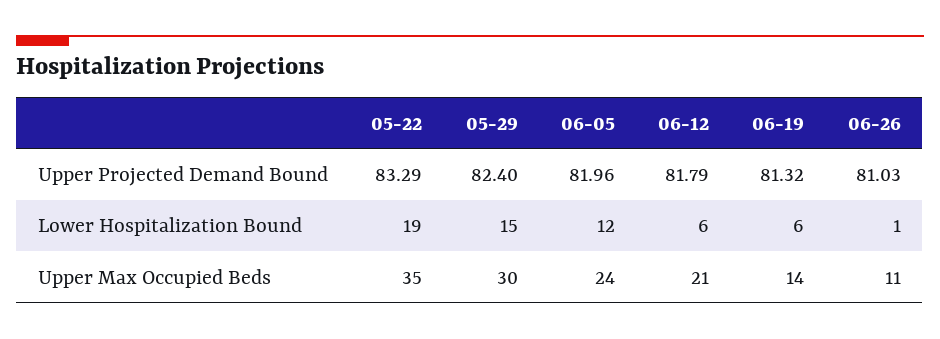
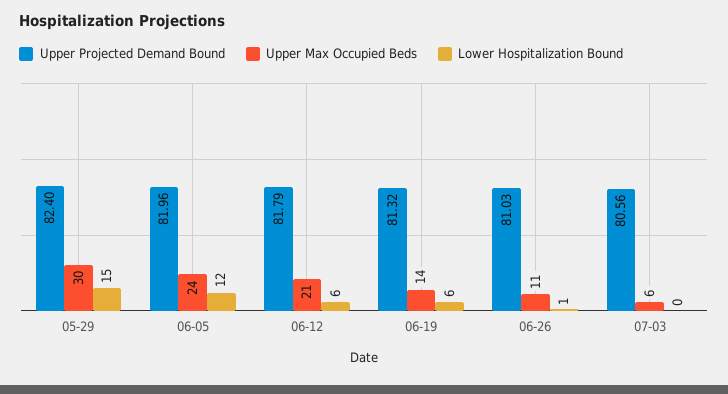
Upper Projected Demand Bound, 05-22: 83.29 -> none
Lower Hospitalization Bound, 05-22: 19 -> none
Upper Max Occupied Beds, 05-22: 35 -> none
Upper Projected Demand Bound, 07-03: none -> 80.56
Upper Max Occupied Beds, 07-03: none -> 6
Lower Hospitalization Bound, 07-03: none -> 0

